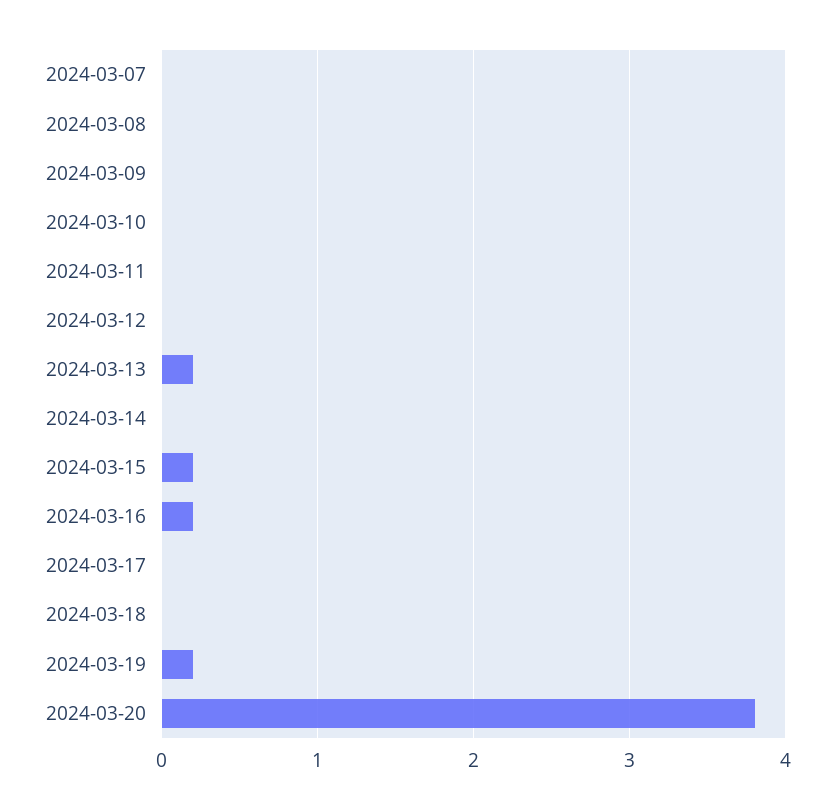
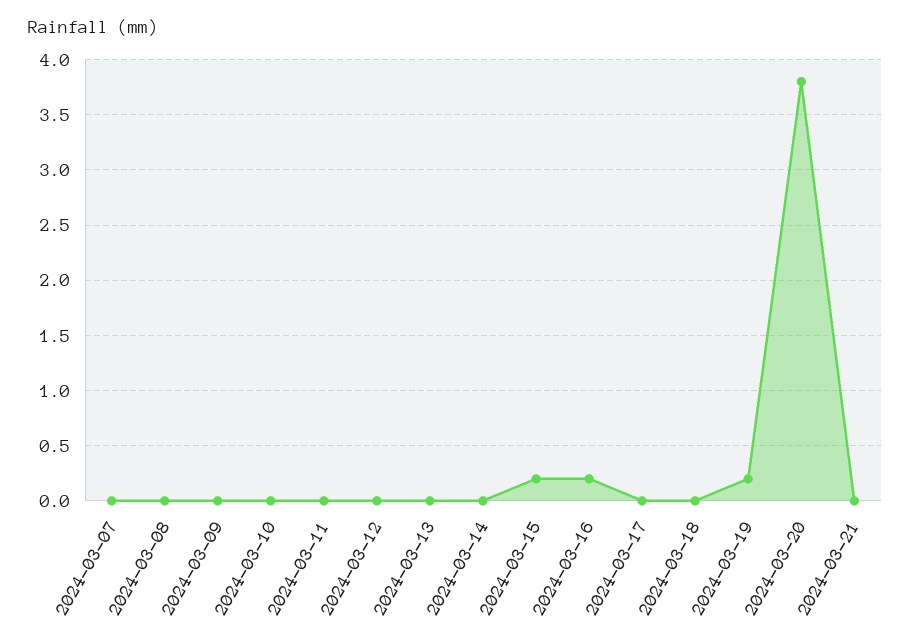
2024-03-13: 0.2 -> 0
2024-03-21: none -> 0

